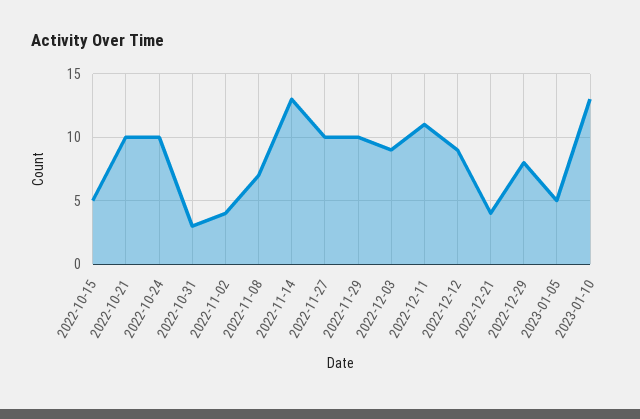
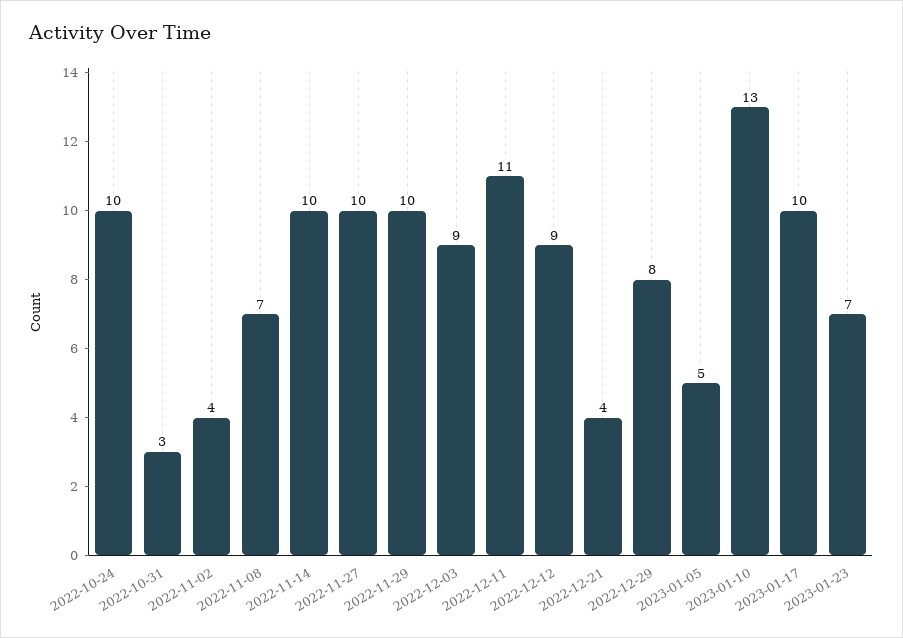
2022-10-15: 5 -> none
2022-10-21: 10 -> none
2022-11-14: 13 -> 10
2023-01-17: none -> 10
2023-01-23: none -> 7

